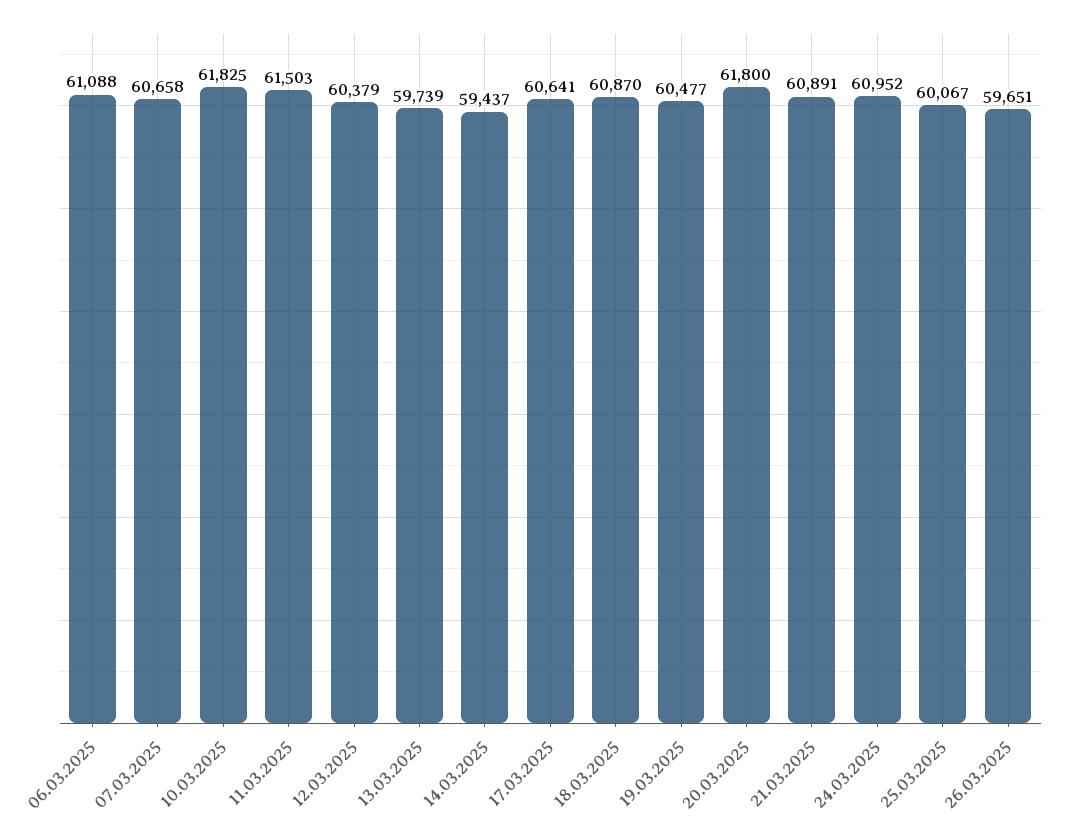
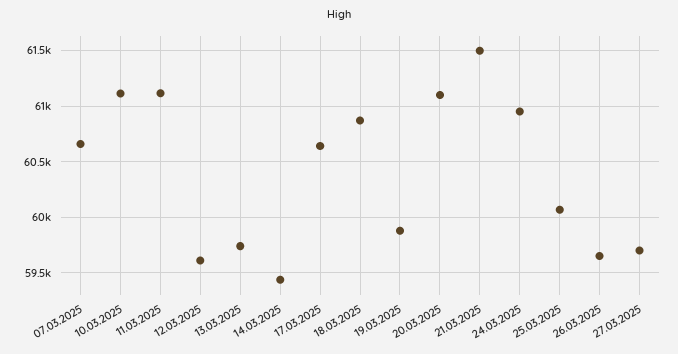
06.03.2025: 61088 -> none
10.03.2025: 61825 -> 61100
11.03.2025: 61503 -> 61100
12.03.2025: 60379 -> 59600
19.03.2025: 60477 -> 59900
20.03.2025: 61800 -> 61100
21.03.2025: 60891 -> 61500
27.03.2025: none -> 59700

